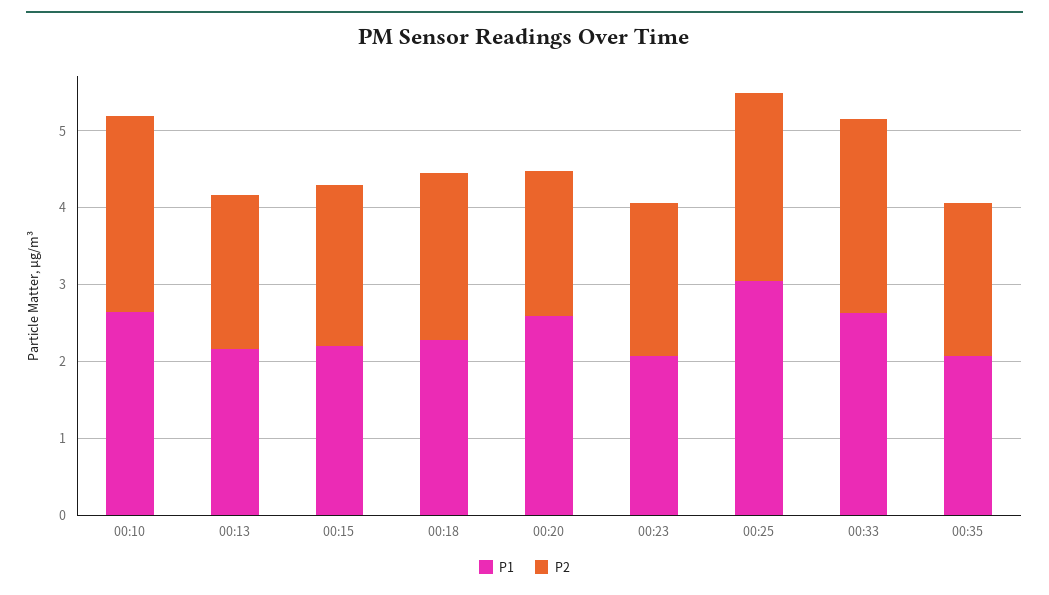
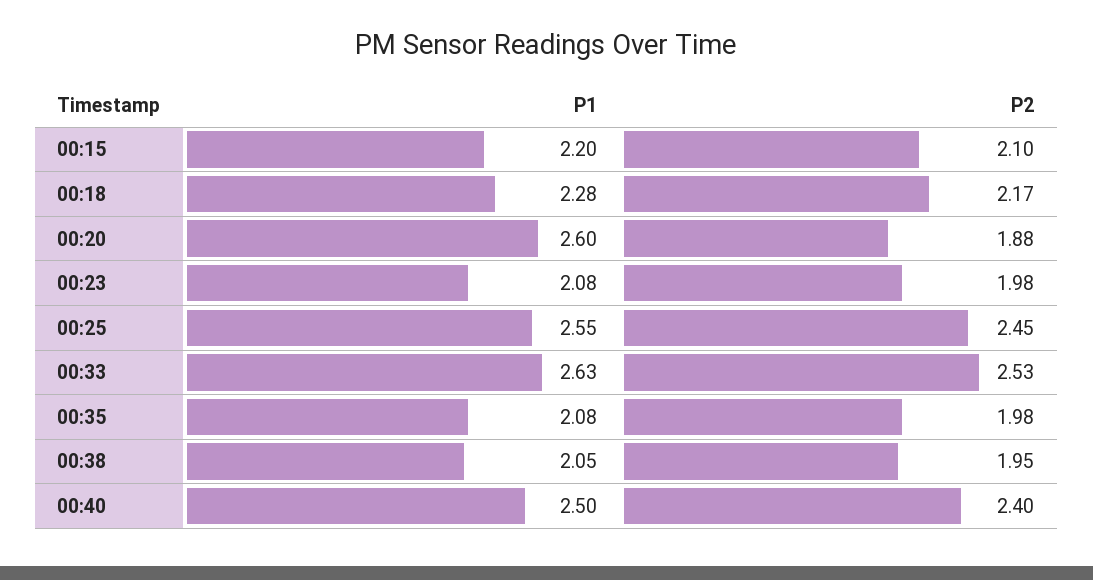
P1, 00:10: 2.6 -> none
P2, 00:10: 2.6 -> none
P1, 00:13: 2.2 -> none
P2, 00:13: 2 -> none
P1, 00:25: 3 -> 2.55
P1, 00:38: none -> 2.05
P2, 00:38: none -> 1.95
P1, 00:40: none -> 2.5
P2, 00:40: none -> 2.4

